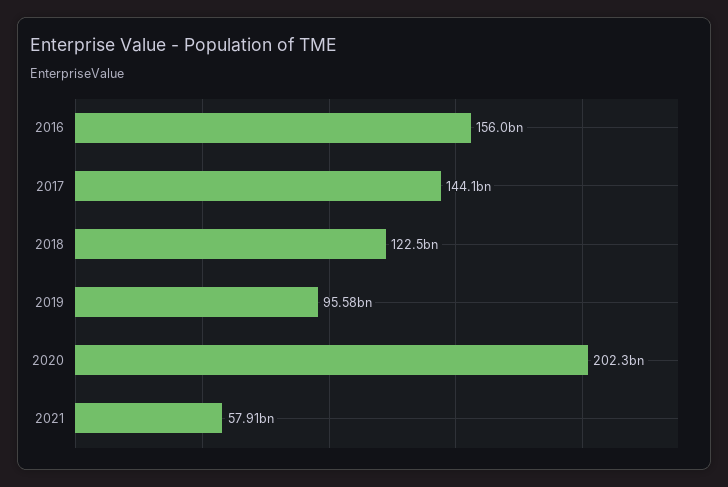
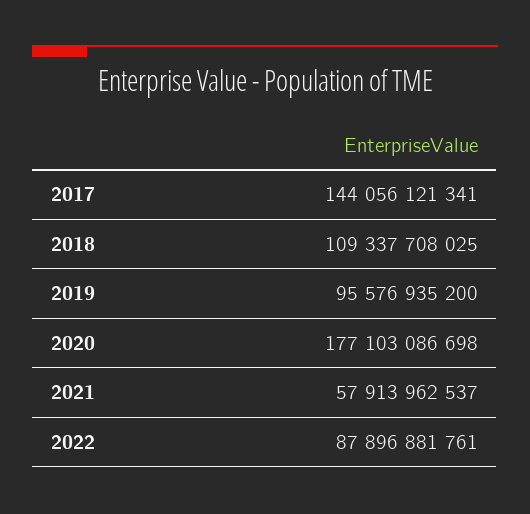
2016: 156000000000 -> none
2018: 122500000000 -> 109337708025
2020: 202300000000 -> 177103086698
2022: none -> 87896881761

